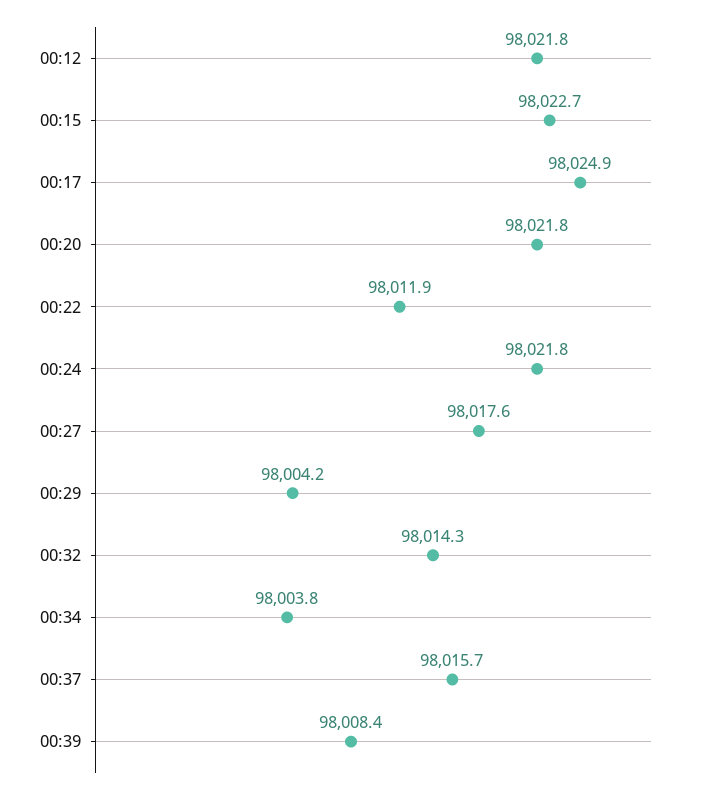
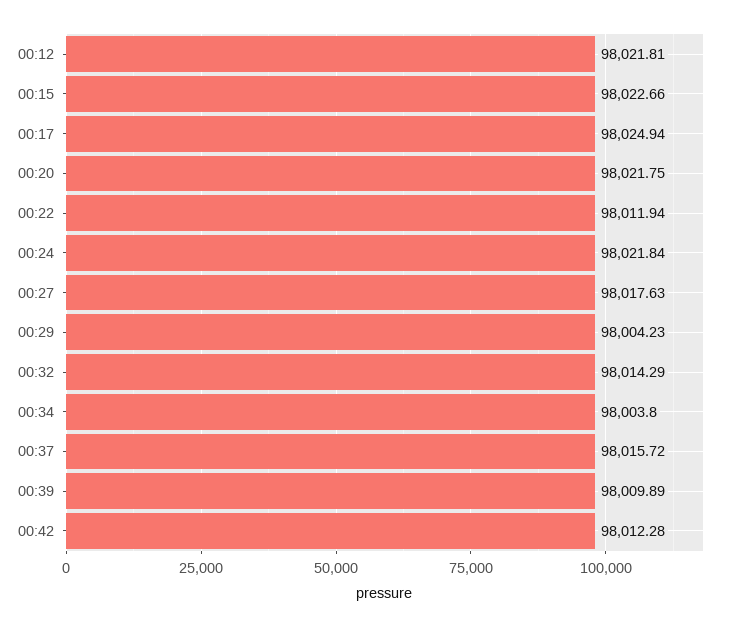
00:39: 98008.4 -> 98009.89
00:42: none -> 98012.28

